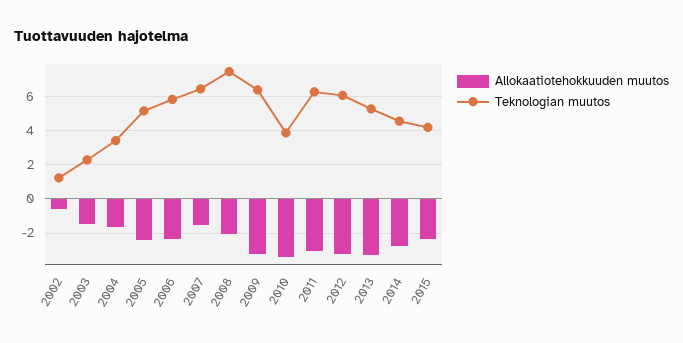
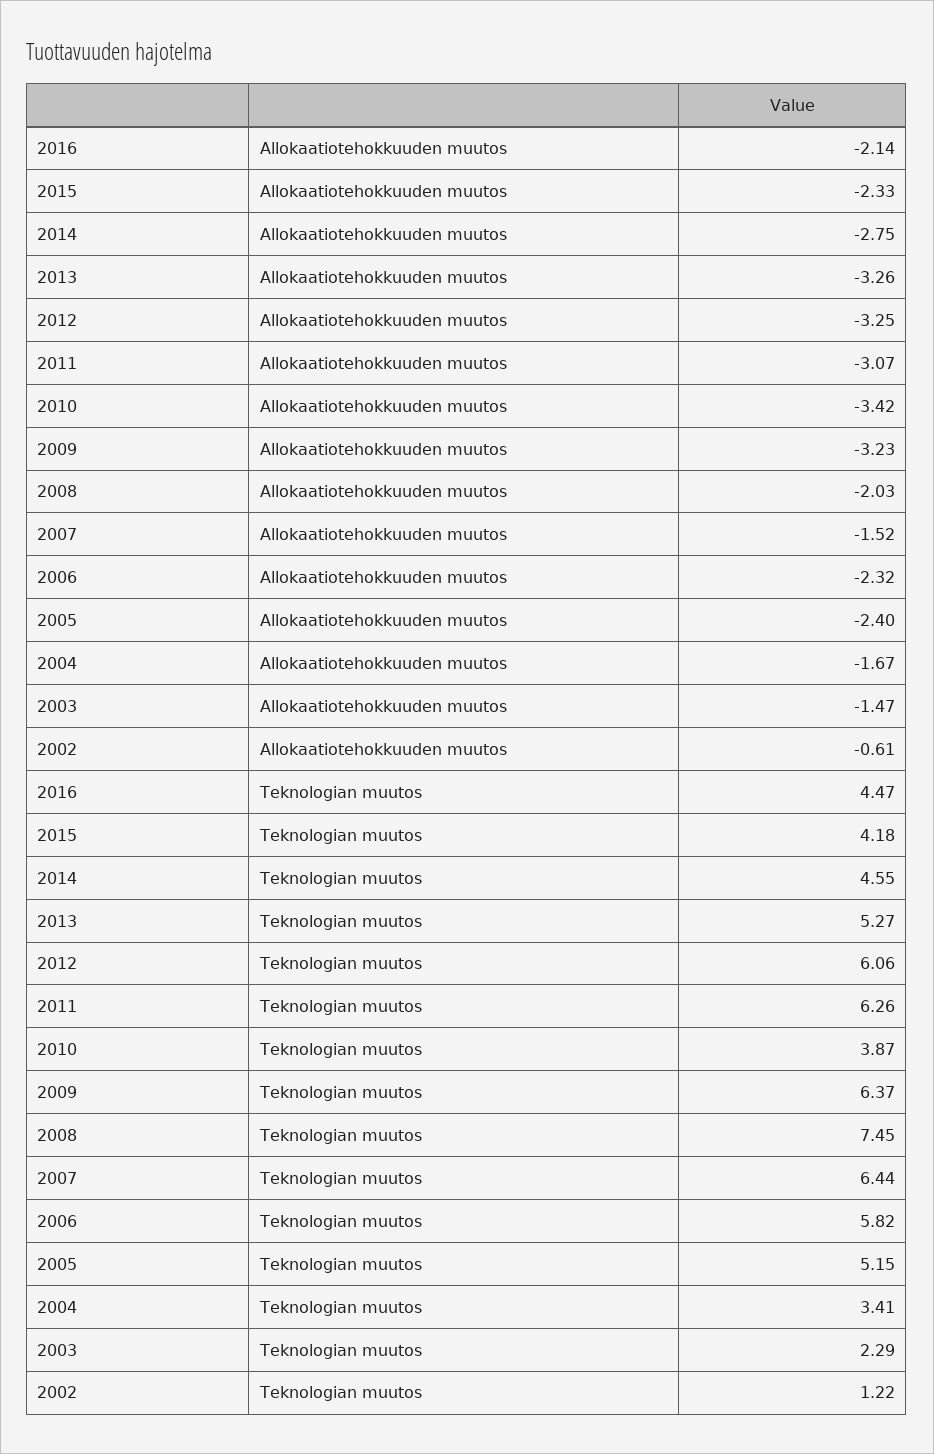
Allokaatiotehokkuuden muutos, 2016: none -> -2.14
Teknologian muutos, 2016: none -> 4.47

